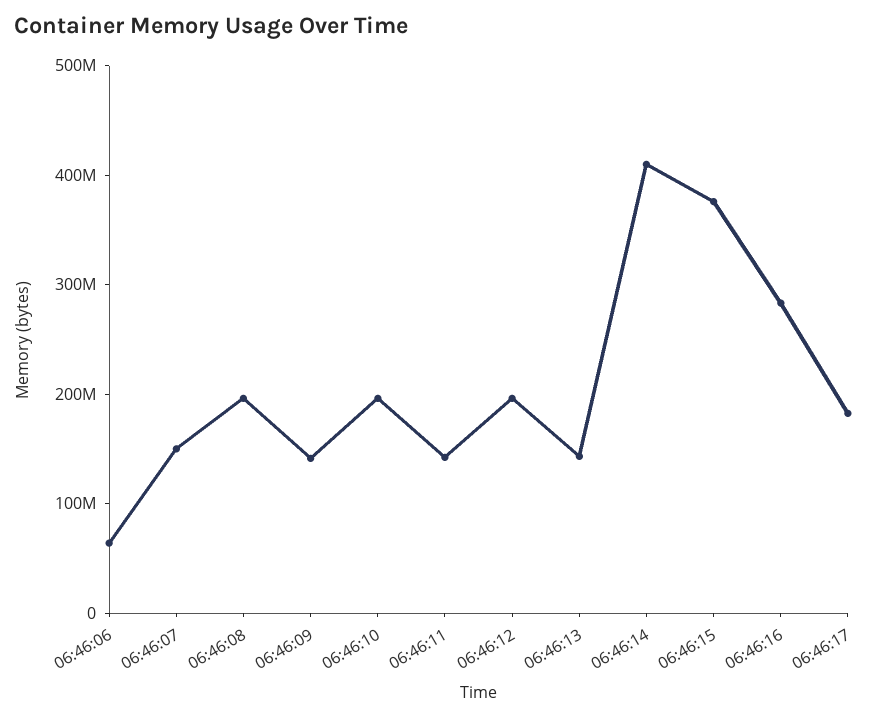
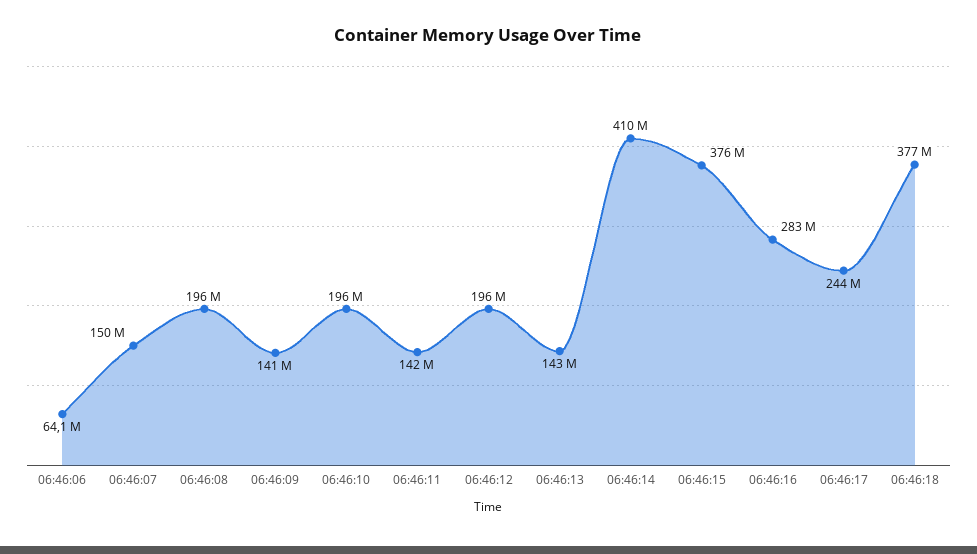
06:46:17: 180000000 -> 244000000
06:46:18: none -> 377000000

